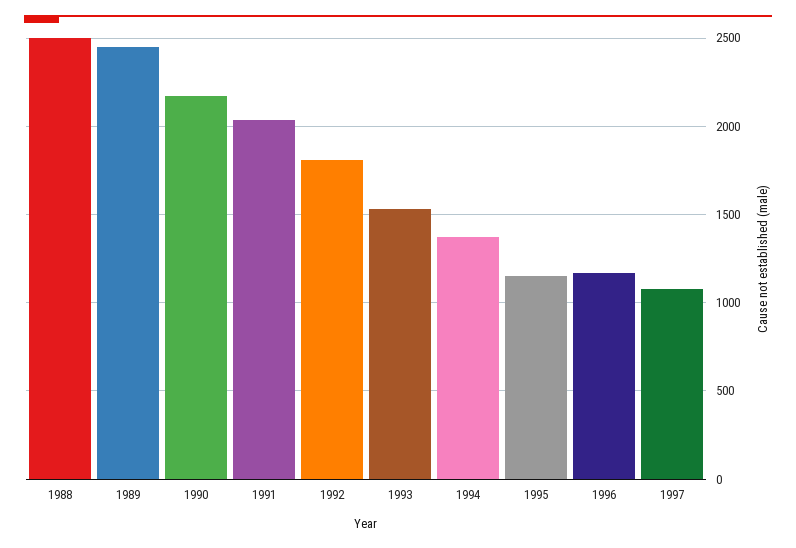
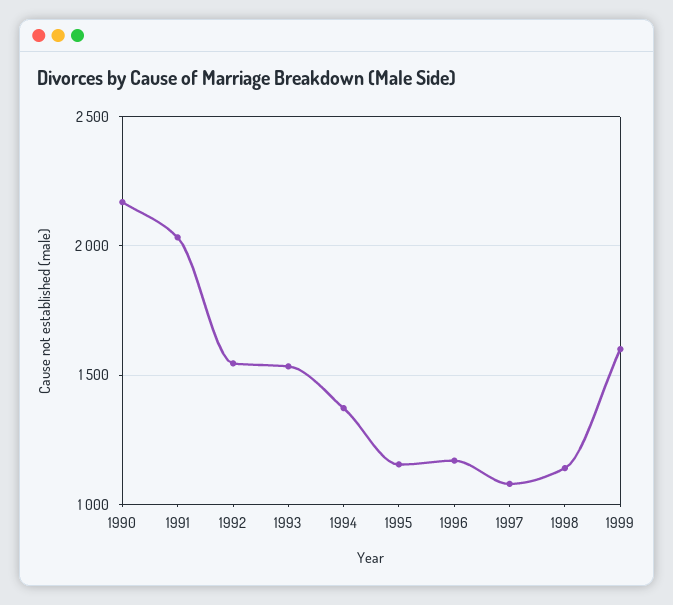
1988: 2500 -> none
1989: 2450 -> none
1992: 1800 -> 1550
1998: none -> 1150
1999: none -> 1600

